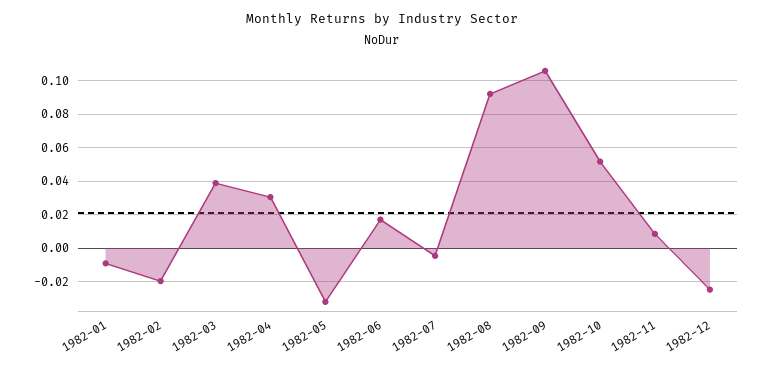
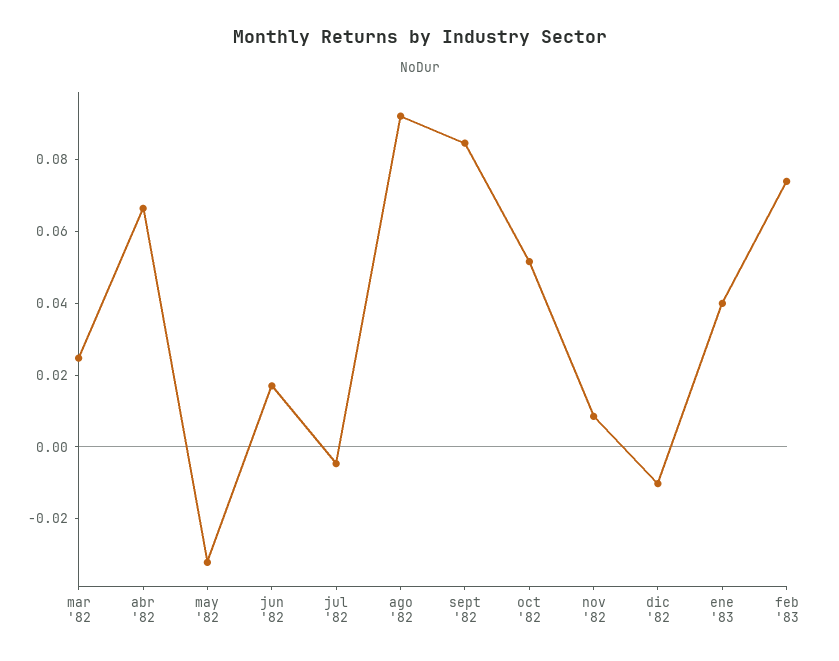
1982-01: -0.01 -> none
1982-02: -0.02 -> none
1982-03: 0.04 -> 0.025
1982-04: 0.03 -> 0.065
1982-09: 0.105 -> 0.085
1982-12: -0.025 -> -0.01
ene '83: none -> 0.04
feb '83: none -> 0.075

